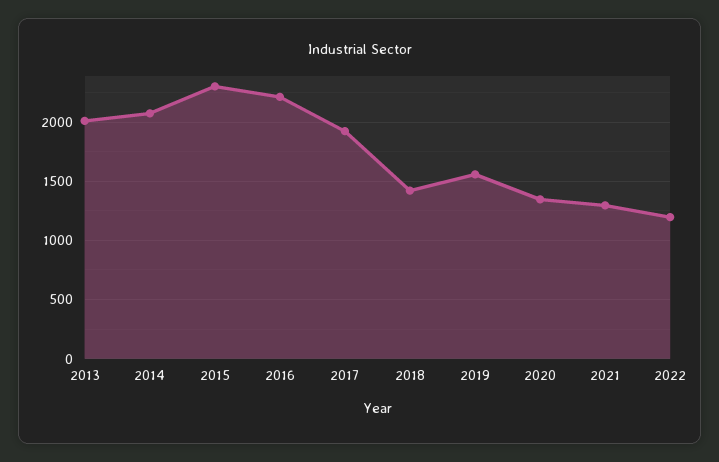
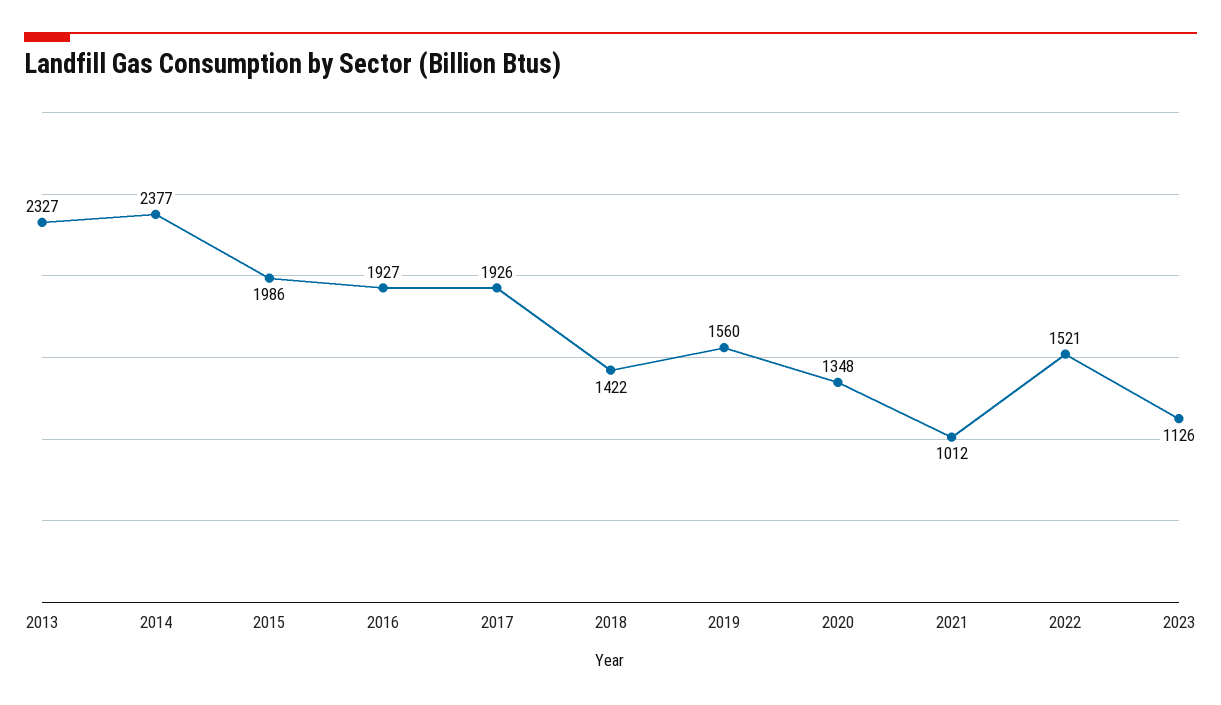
2013: 2000 -> 2327
2014: 2100 -> 2377
2015: 2300 -> 1986
2016: 2200 -> 1927
2021: 1300 -> 1012
2022: 1200 -> 1521
2023: none -> 1126

